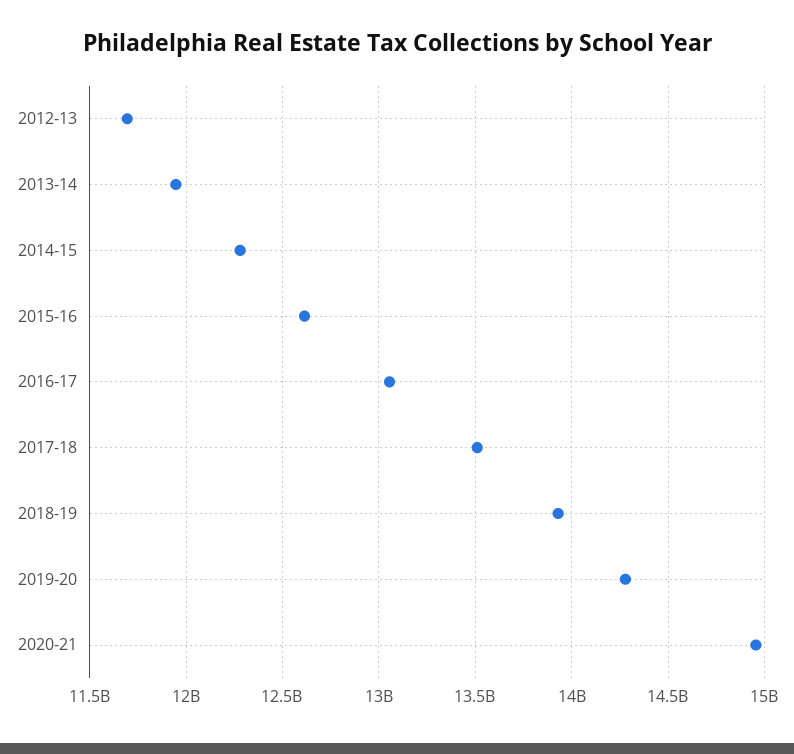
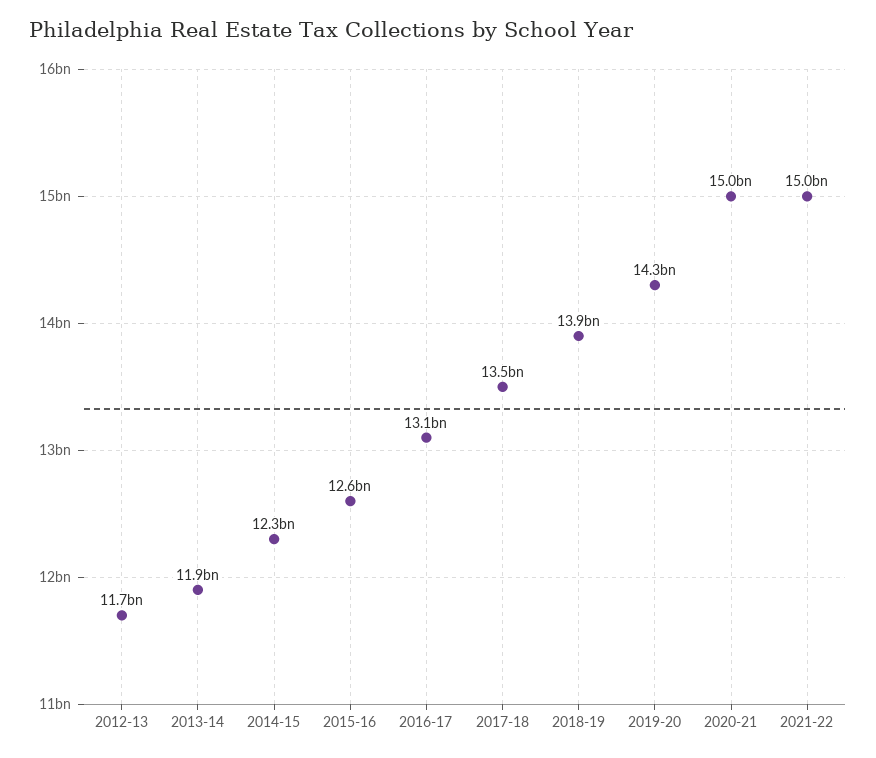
2021-22: none -> 15000000000

